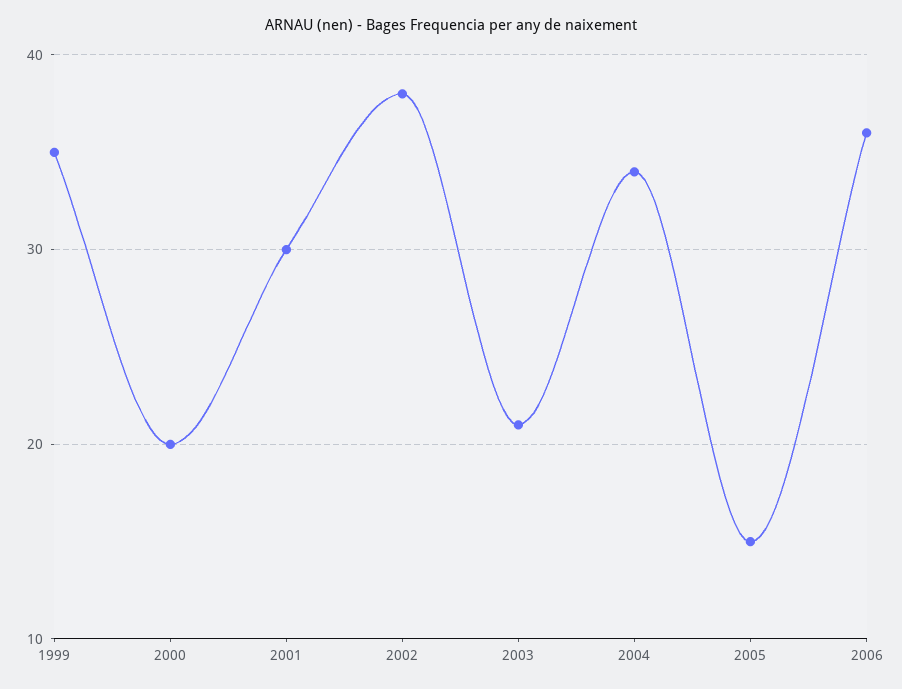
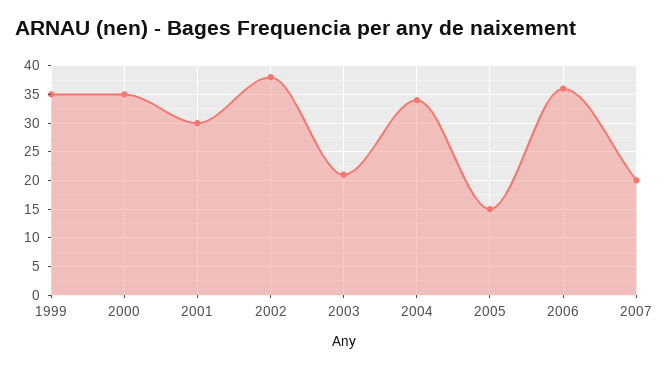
2000: 20 -> 35
2007: none -> 20

